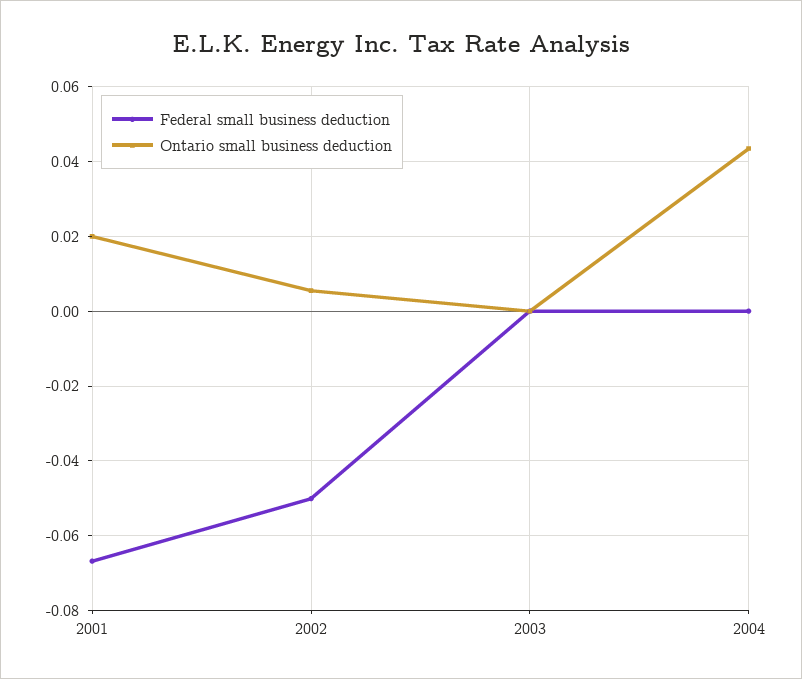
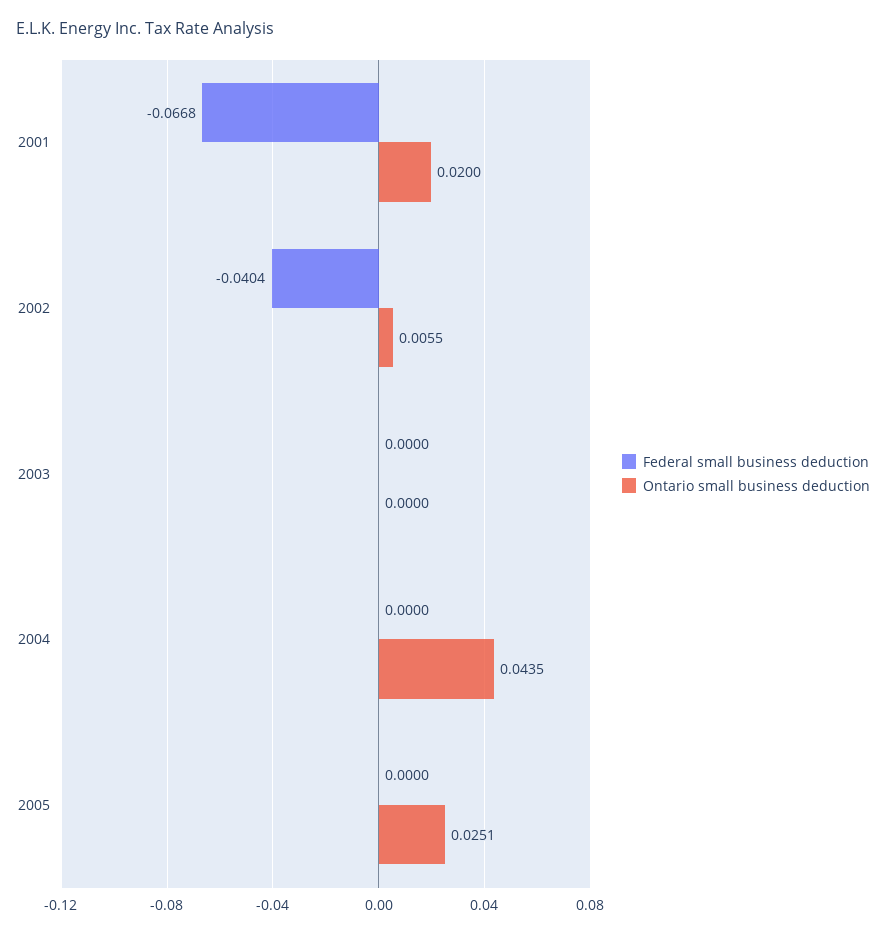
Federal small business deduction, 2002: -0.05 -> -0.0404
Federal small business deduction, 2005: none -> 0
Ontario small business deduction, 2005: none -> 0.0251

